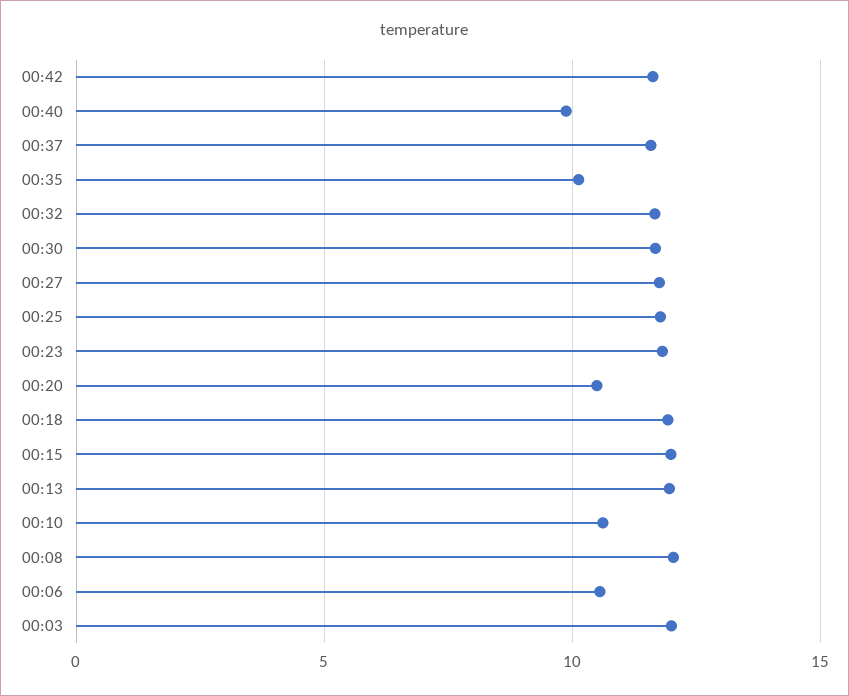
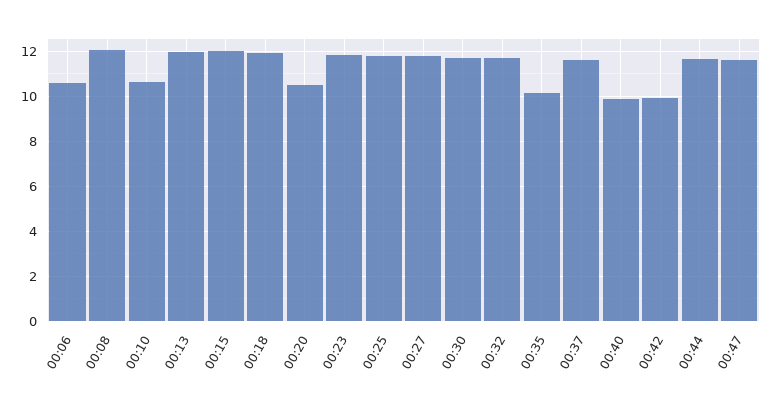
00:42: 11.5 -> 10
00:03: 12 -> none
00:44: none -> 11.5
00:47: none -> 11.5

